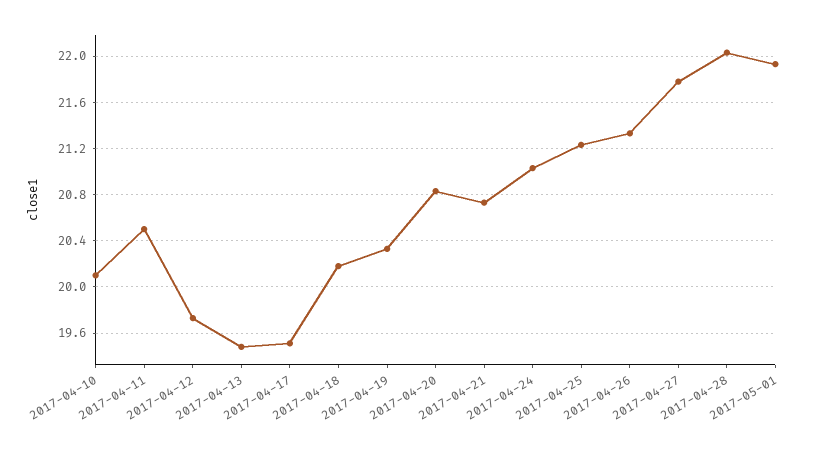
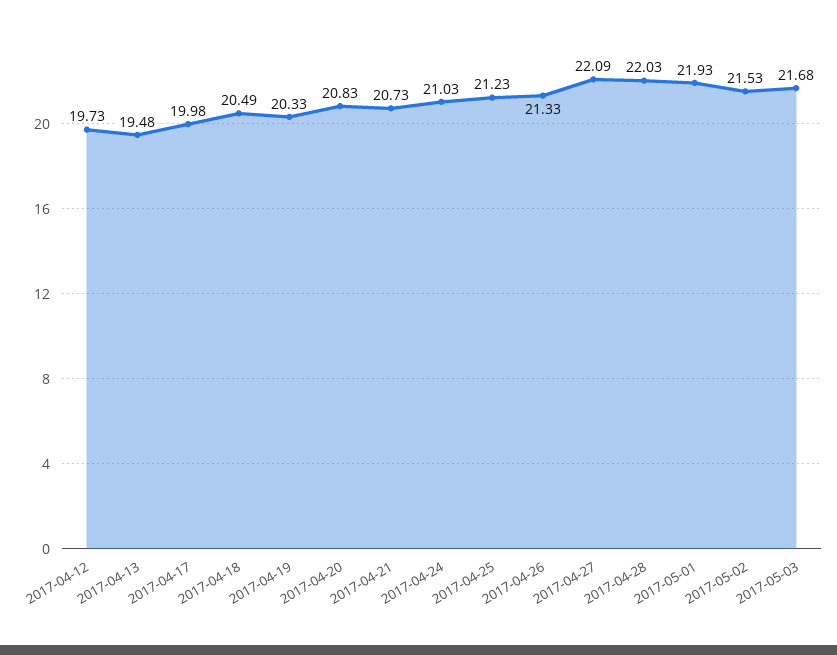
2017-04-10: 20.1 -> none
2017-04-11: 20.5 -> none
2017-04-17: 19.5 -> 19.98
2017-04-18: 20.2 -> 20.49
2017-04-27: 21.8 -> 22.09
2017-05-02: none -> 21.53
2017-05-03: none -> 21.68

